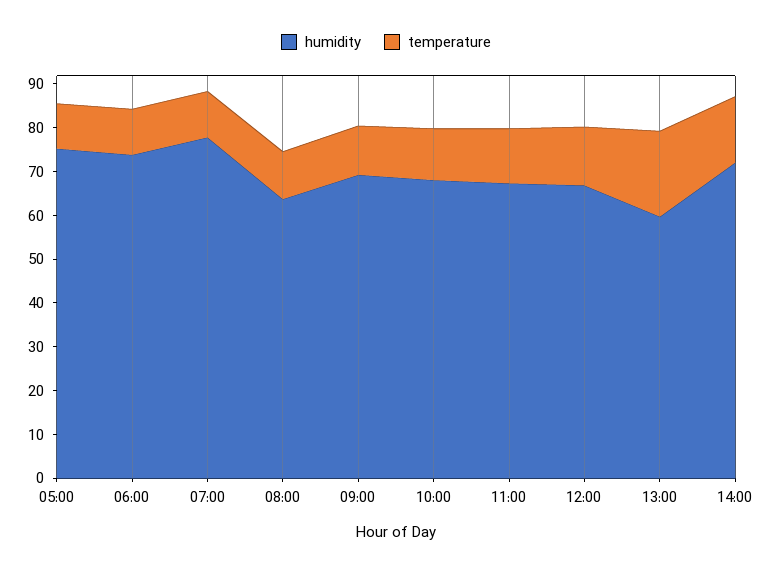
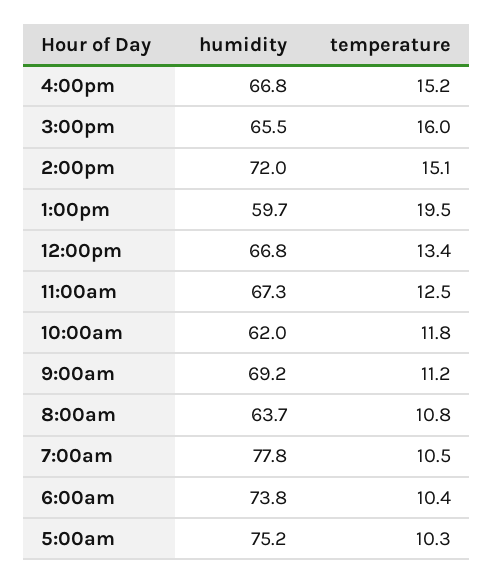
humidity, 10:00: 68 -> 62
humidity, 4:00pm: none -> 66.8
temperature, 4:00pm: none -> 15.2
humidity, 3:00pm: none -> 65.5
temperature, 3:00pm: none -> 16

